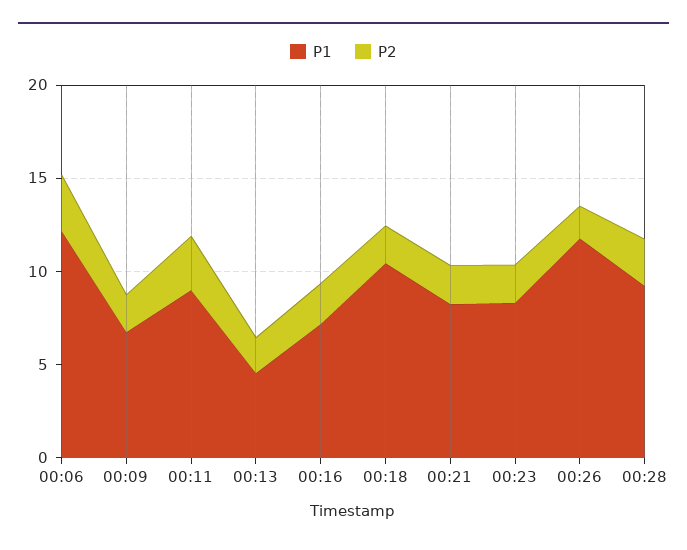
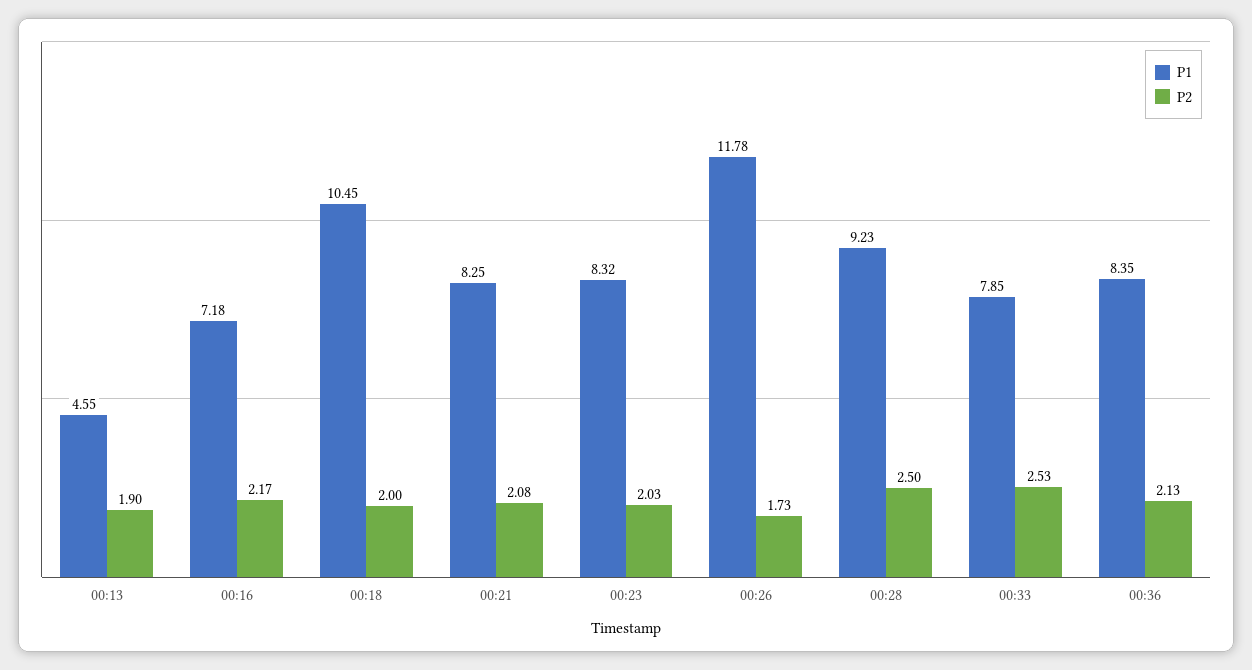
P1, 00:06: 12 -> none
P2, 00:06: 3 -> none
P1, 00:09: 7 -> none
P2, 00:09: 2 -> none
P1, 00:11: 9 -> none
P2, 00:11: 3 -> none
P1, 00:33: none -> 7.85
P2, 00:33: none -> 2.53
P1, 00:36: none -> 8.35
P2, 00:36: none -> 2.13

